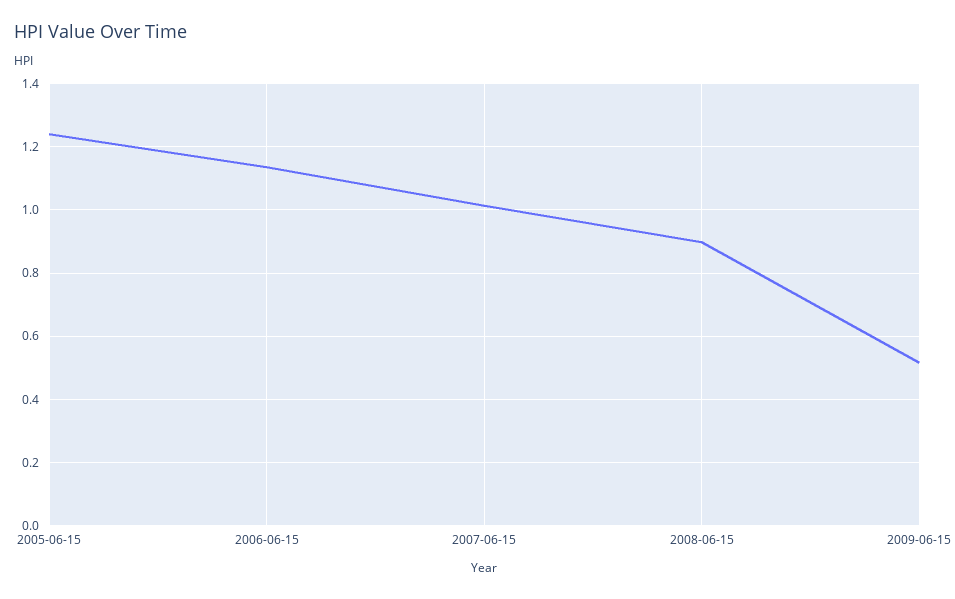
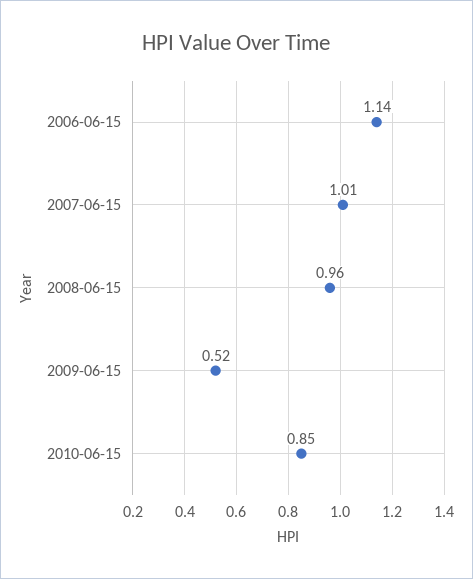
2005-06-15: 1.24 -> none
2008-06-15: 0.9 -> 0.96
2010-06-15: none -> 0.85

